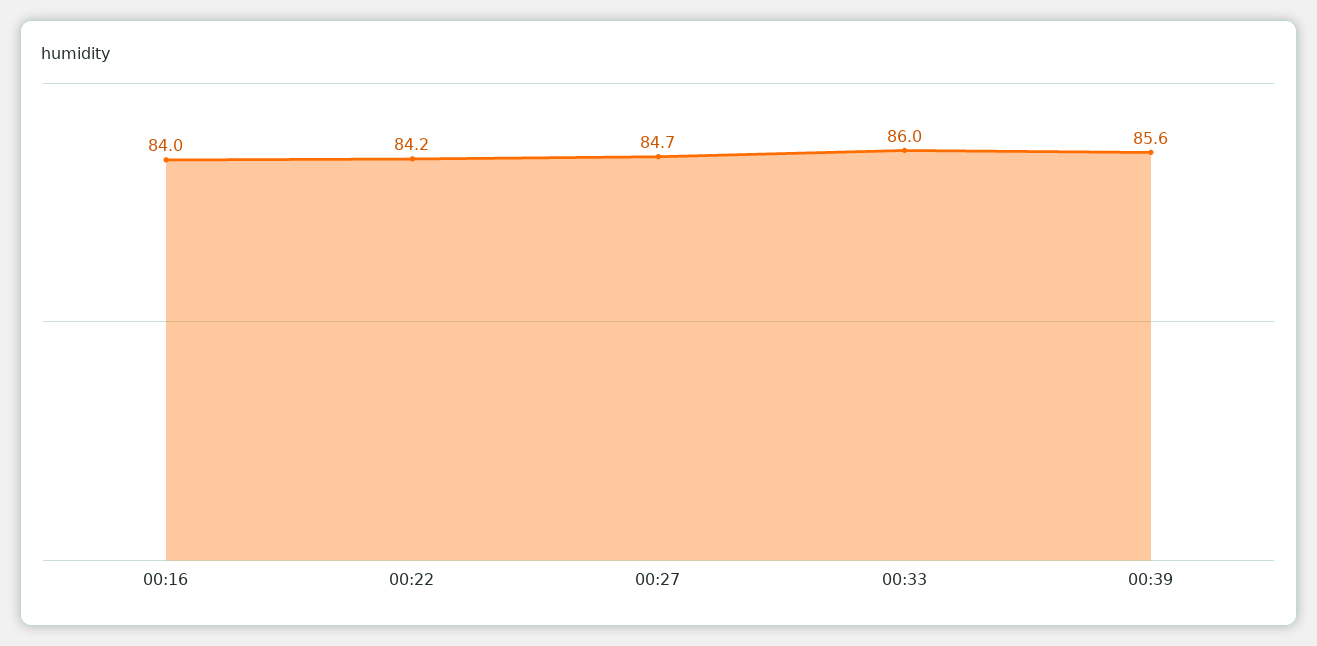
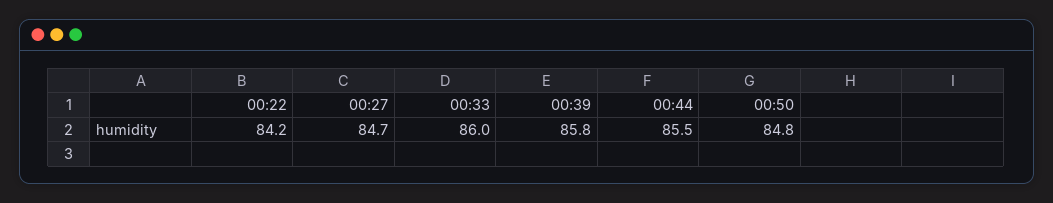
00:16: 84 -> none
00:39: 85.6 -> 85.8
00:44: none -> 85.5
00:50: none -> 84.8

